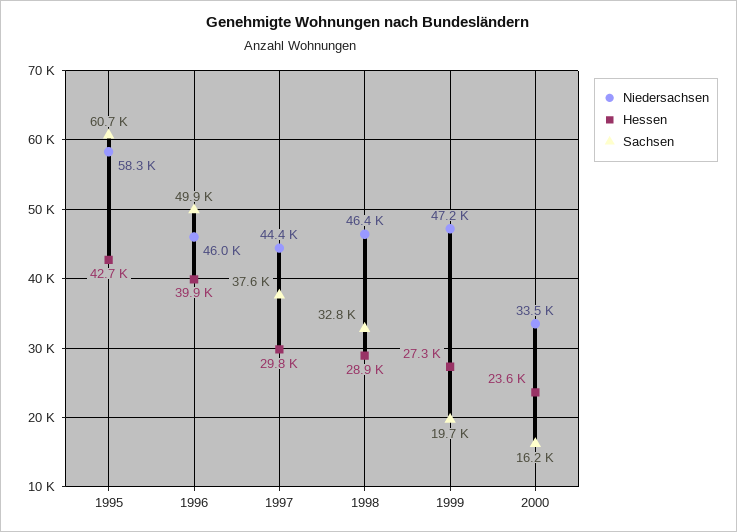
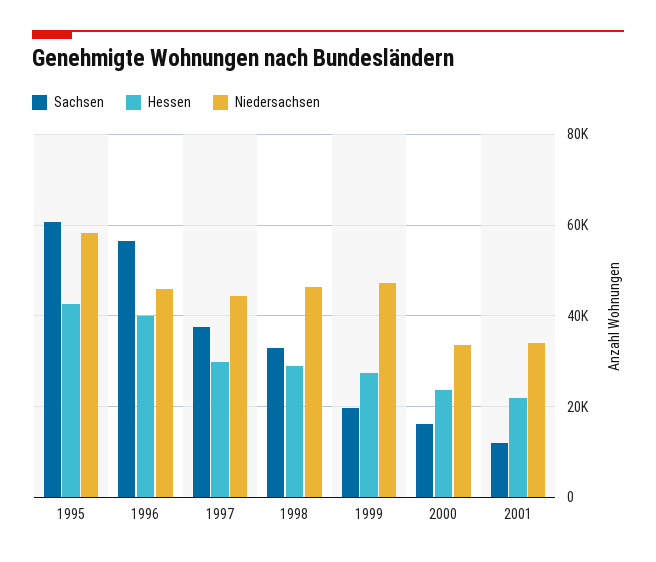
Sachsen, 1996: 49900 -> 56000
Sachsen, 2001: none -> 12000
Hessen, 2001: none -> 22000
Niedersachsen, 2001: none -> 34000

